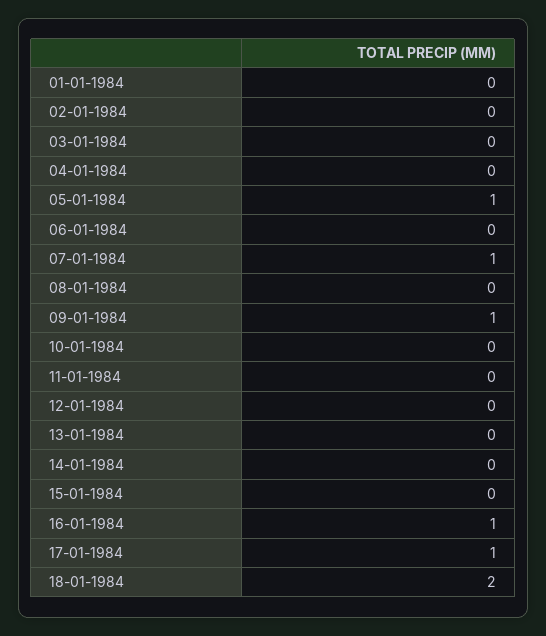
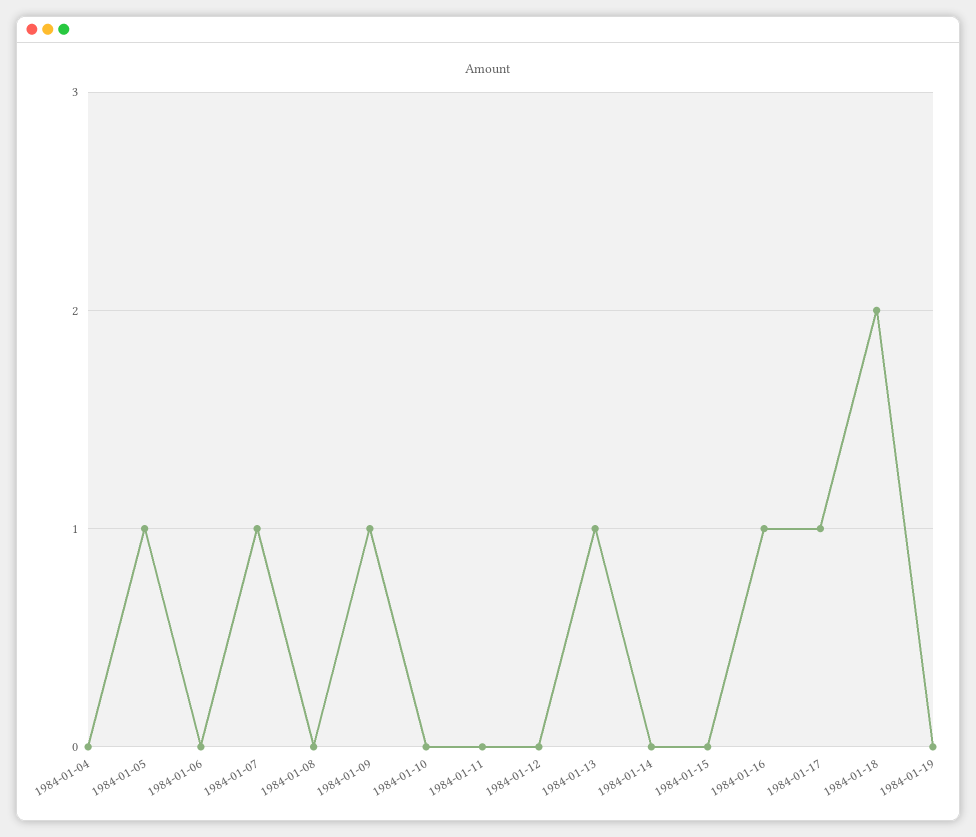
01-01-1984: 0 -> none
02-01-1984: 0 -> none
03-01-1984: 0 -> none
13-01-1984: 0 -> 1
1984-01-19: none -> 0

